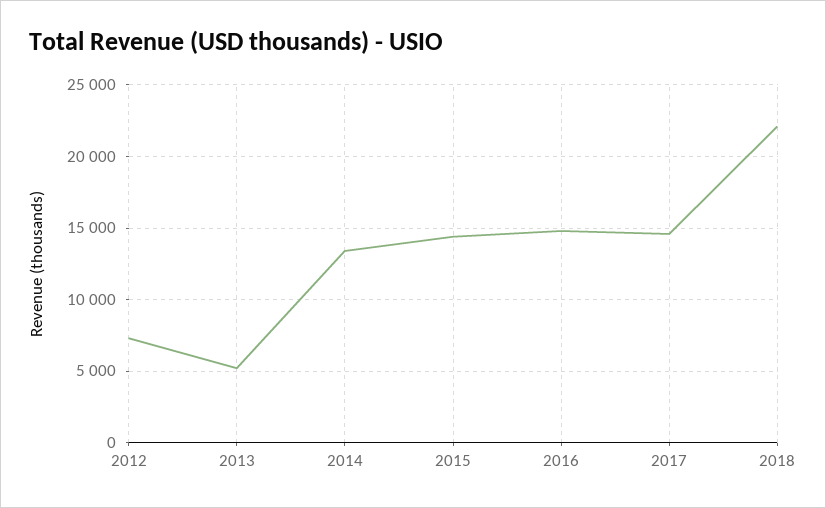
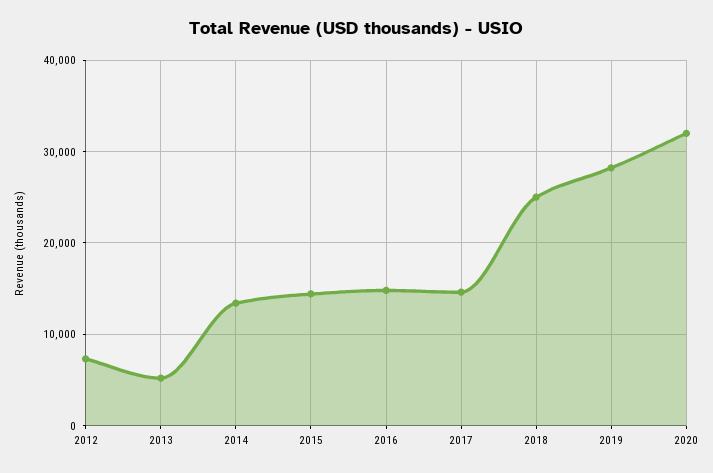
2018: 22000 -> 25000
2019: none -> 28000
2020: none -> 32000

